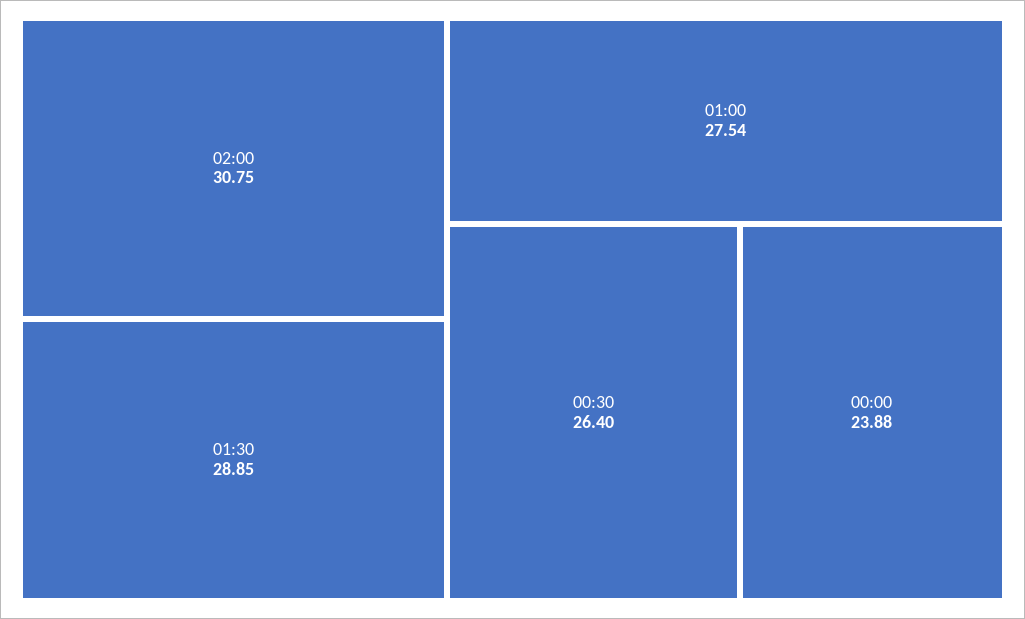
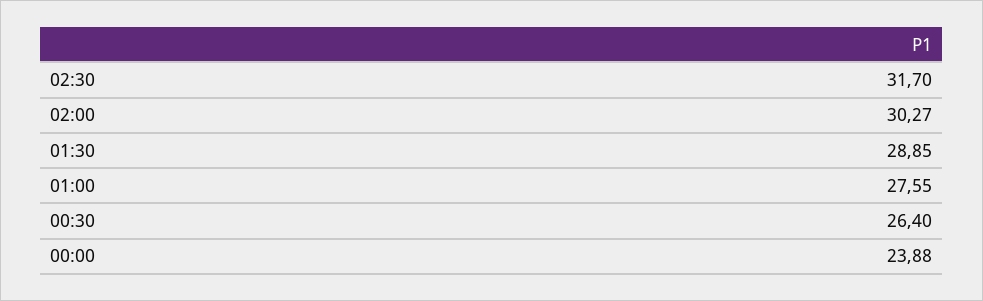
02:00: 30.75 -> 30.27
01:00: 27.54 -> 27.55
02:30: none -> 31.7

